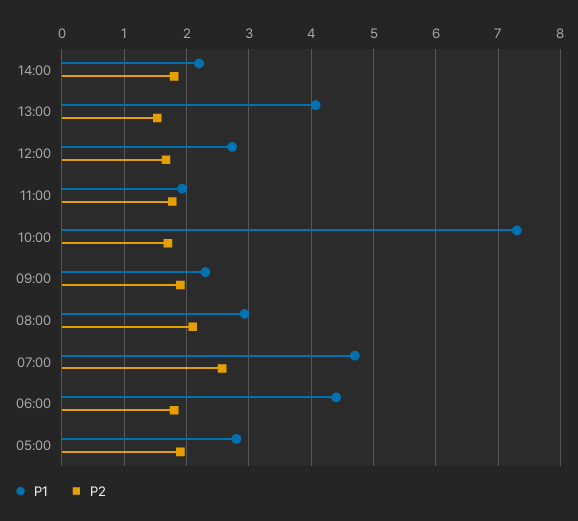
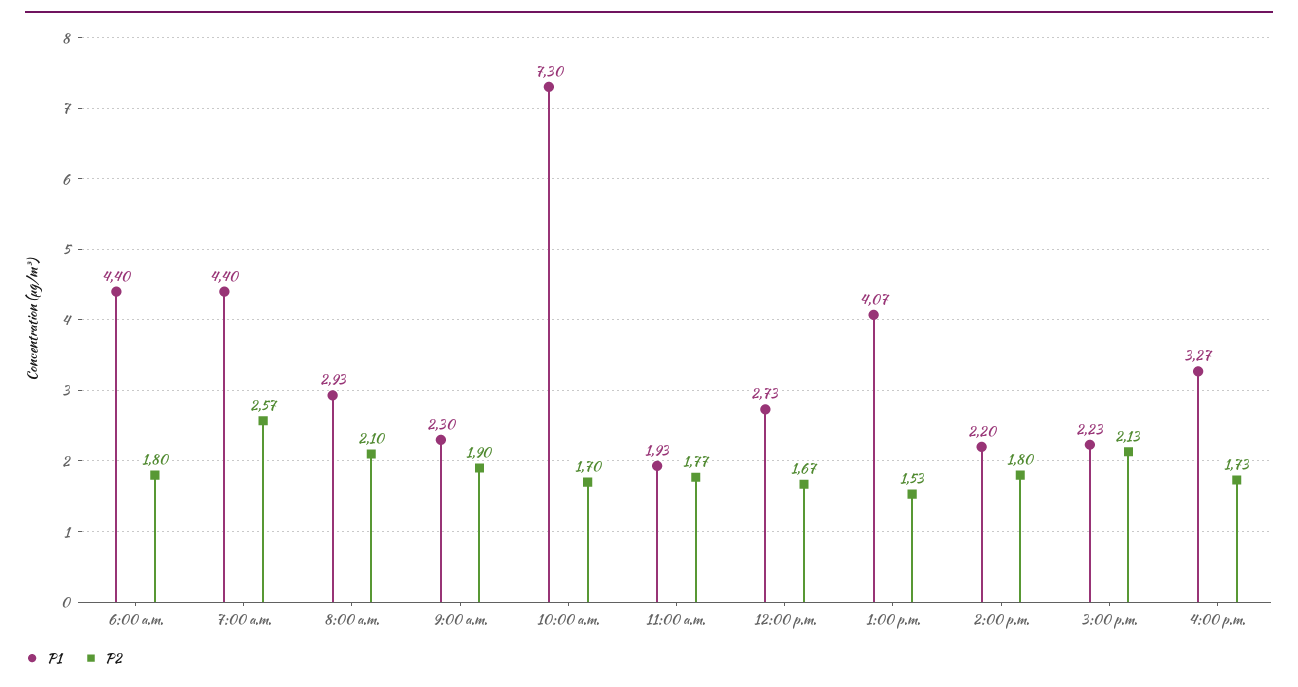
P1, 07:00: 4.7 -> 4.4
P1, 05:00: 2.8 -> none
P2, 05:00: 1.9 -> none
P1, 3:00 p.m.: none -> 2.23
P2, 3:00 p.m.: none -> 2.13
P1, 4:00 p.m.: none -> 3.27
P2, 4:00 p.m.: none -> 1.73

